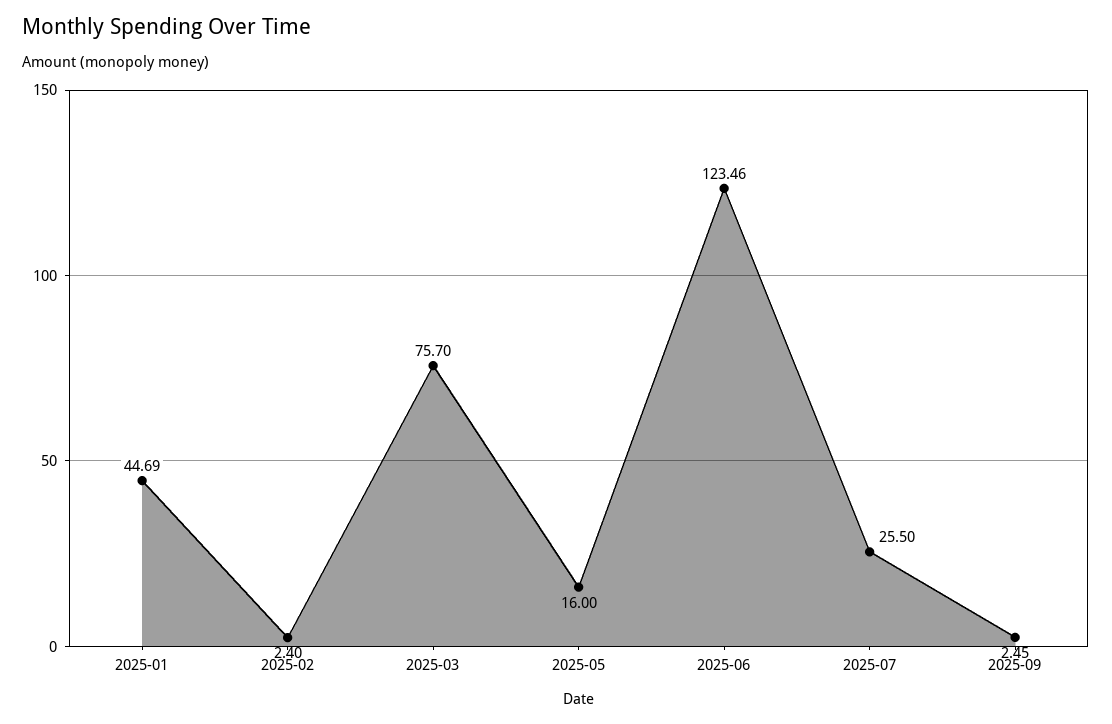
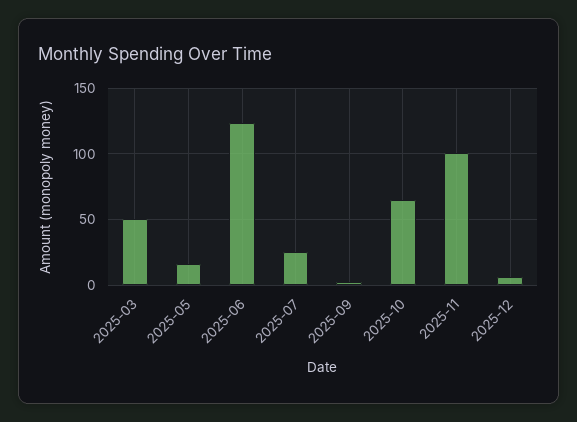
2025-01: 44.69 -> none
2025-02: 2.4 -> none
2025-03: 75.7 -> 50
2025-10: none -> 65
2025-11: none -> 100
2025-12: none -> 5

